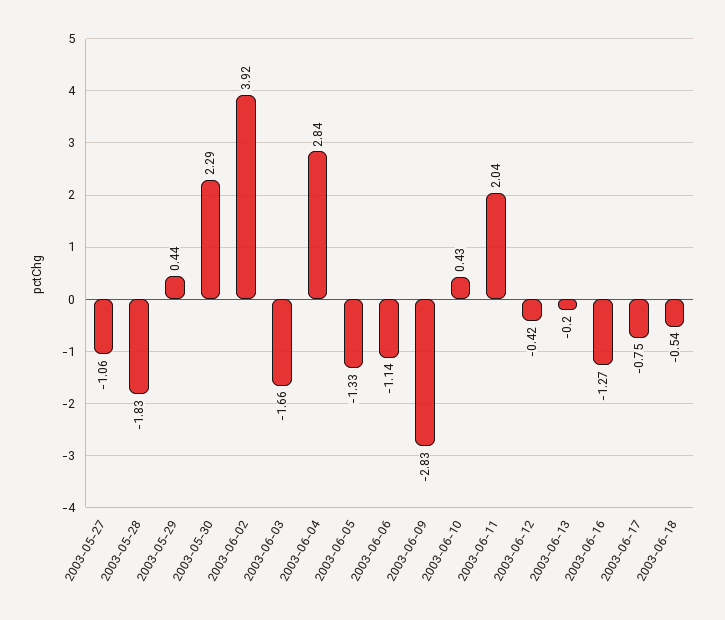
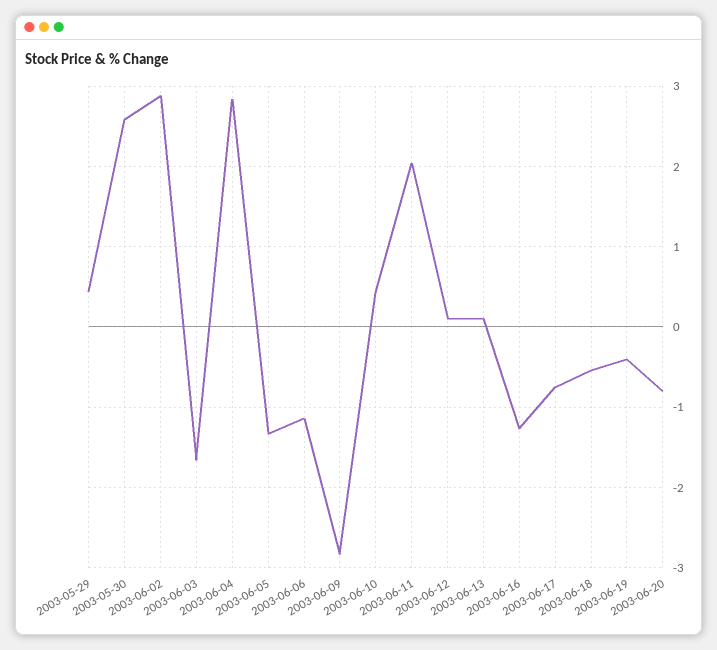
2003-05-27: -1.06 -> none
2003-05-28: -1.83 -> none
2003-05-30: 2.29 -> 2.6
2003-06-02: 3.92 -> 2.9
2003-06-12: -0.42 -> 0.1
2003-06-13: -0.2 -> 0.1
2003-06-19: none -> -0.4
2003-06-20: none -> -0.8

